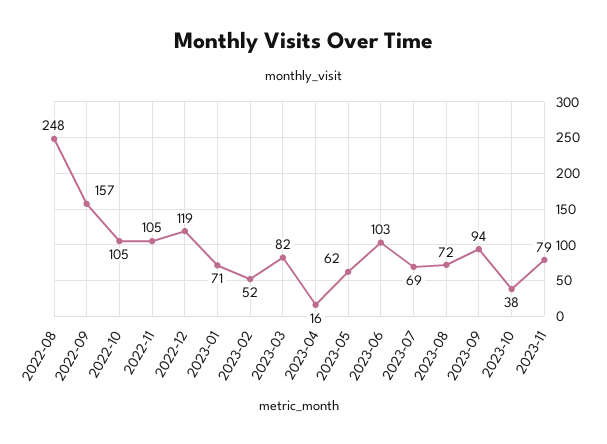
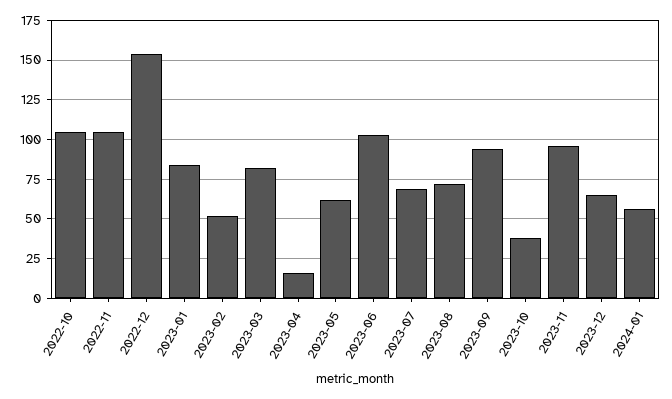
2022-08: 248 -> none
2022-09: 157 -> none
2022-12: 119 -> 155
2023-01: 71 -> 85
2023-11: 79 -> 95
2023-12: none -> 65
2024-01: none -> 55

